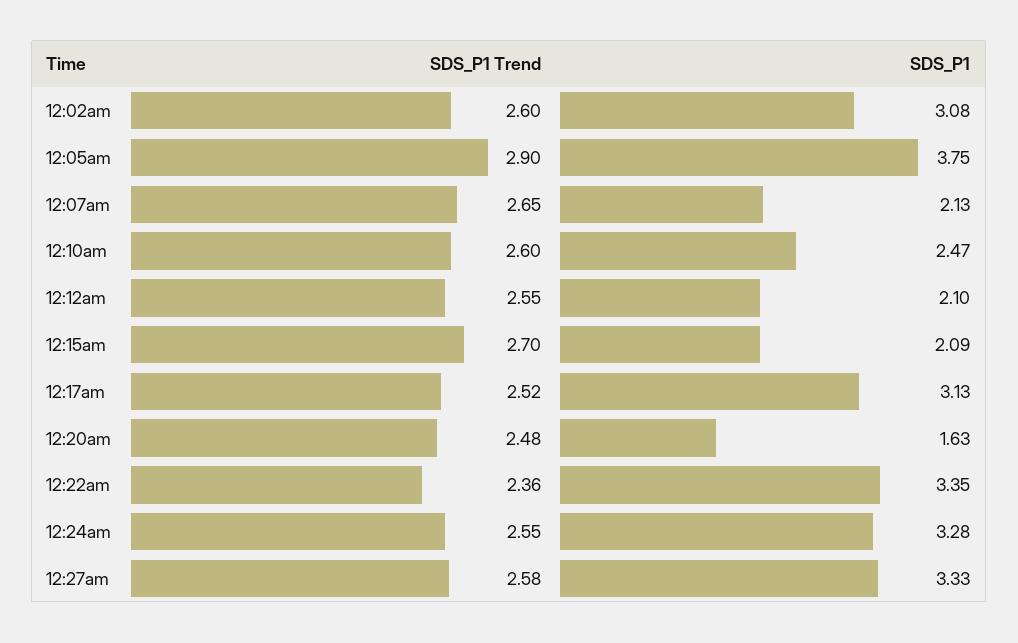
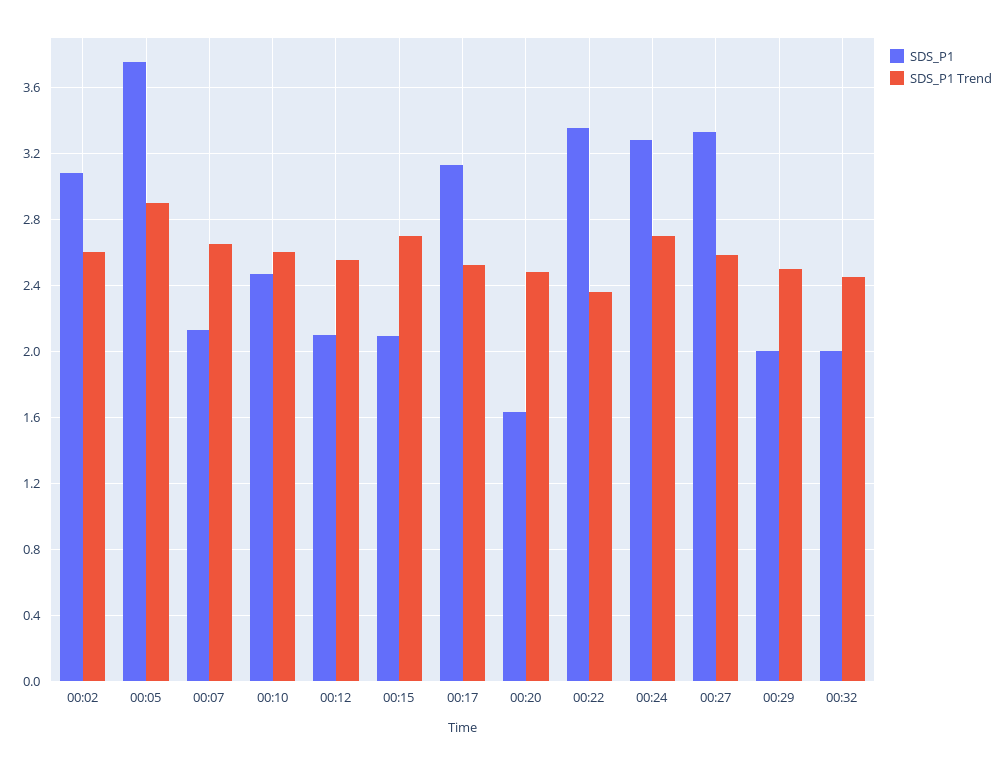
SDS_P1 Trend, 12:24am: 2.55 -> 2.7
SDS_P1, 00:29: none -> 2
SDS_P1 Trend, 00:29: none -> 2.5
SDS_P1, 00:32: none -> 2
SDS_P1 Trend, 00:32: none -> 2.45

